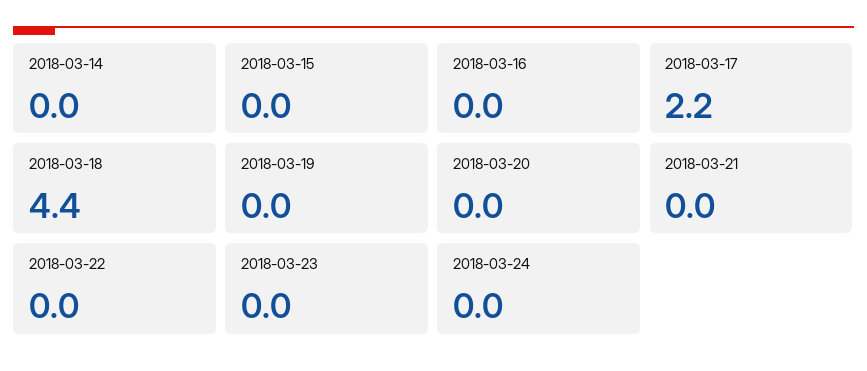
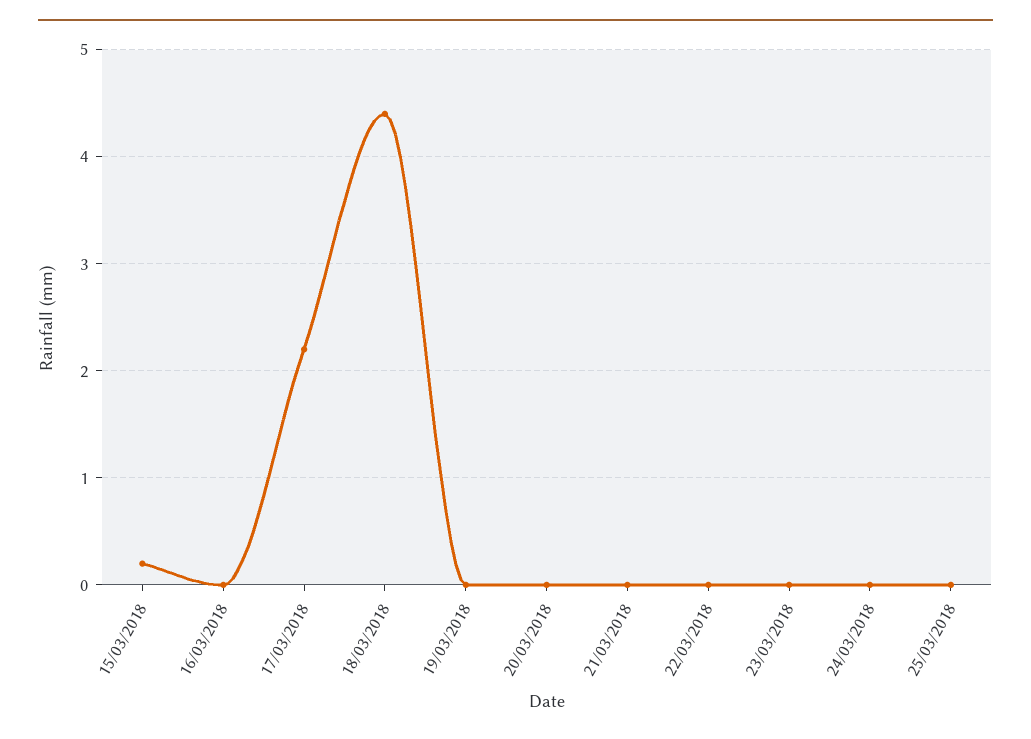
2018-03-14: 0 -> none
2018-03-15: 0 -> 0.2
25/03/2018: none -> 0

